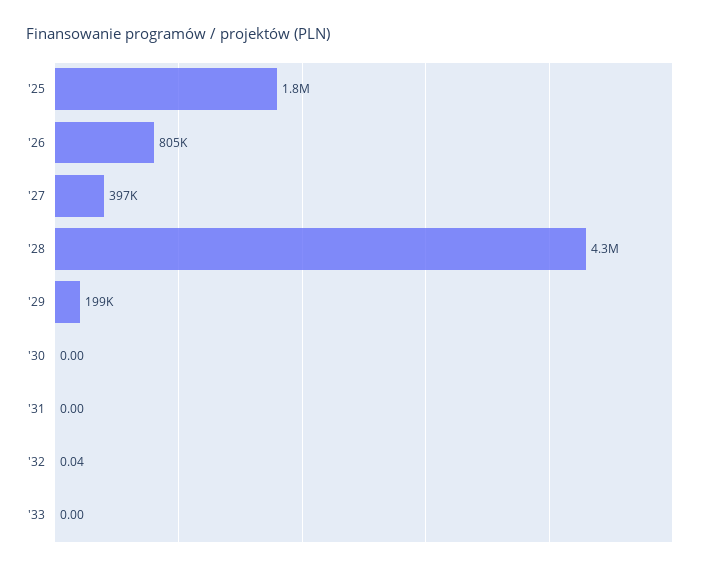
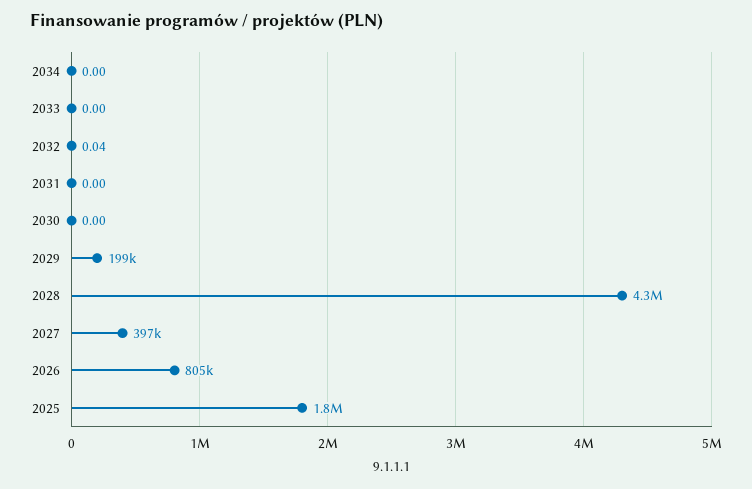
2034: none -> 0

